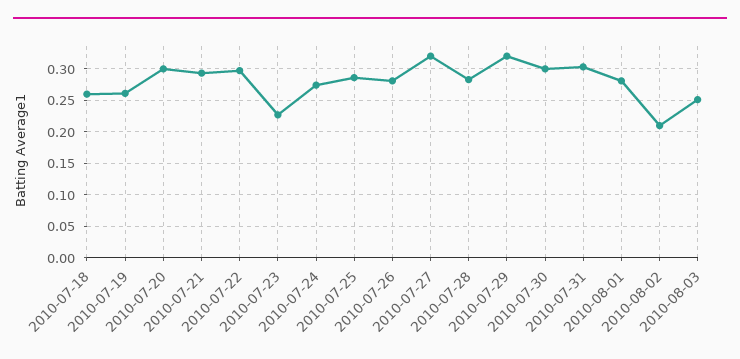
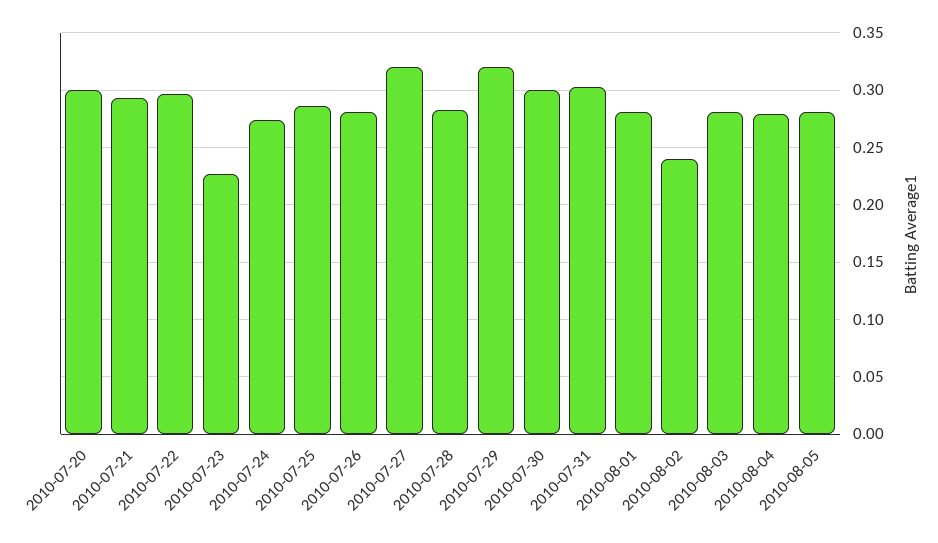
2010-07-18: 0.26 -> none
2010-07-19: 0.26 -> none
2010-08-02: 0.21 -> 0.24
2010-08-03: 0.25 -> 0.28
2010-08-04: none -> 0.28
2010-08-05: none -> 0.28

